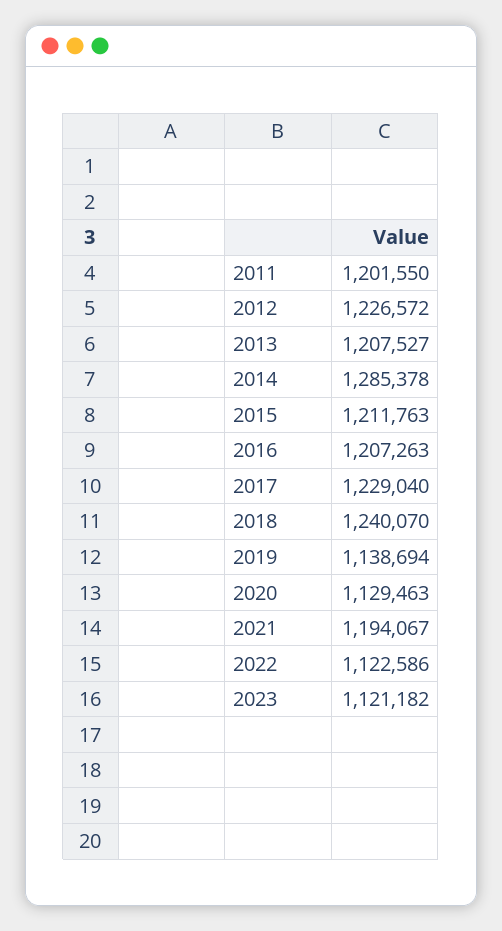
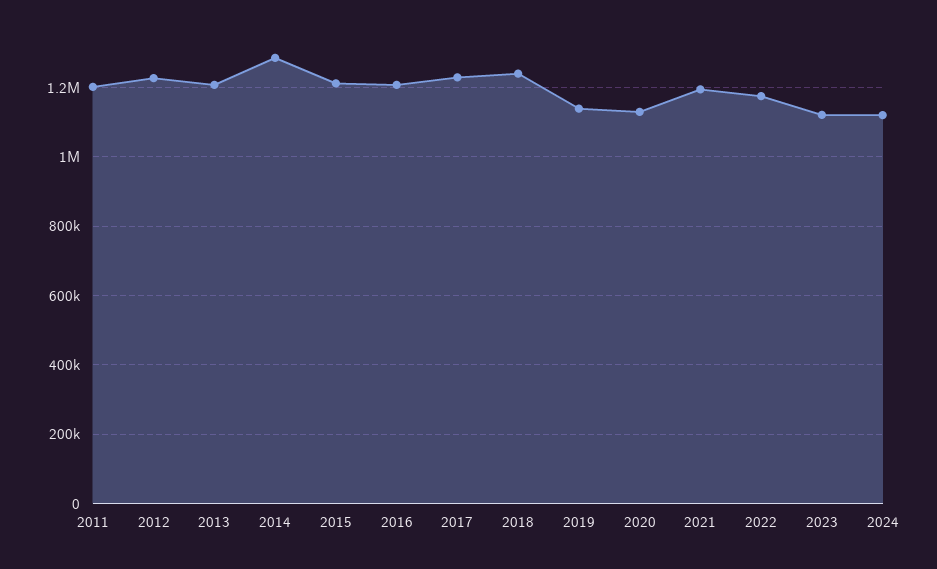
2022: 1122586 -> 1180000
2024: none -> 1120000

